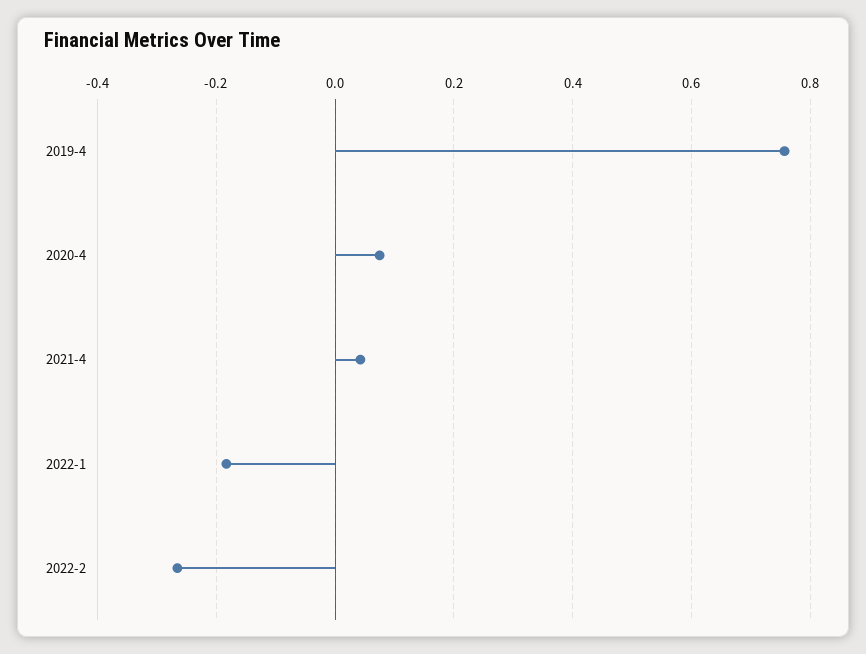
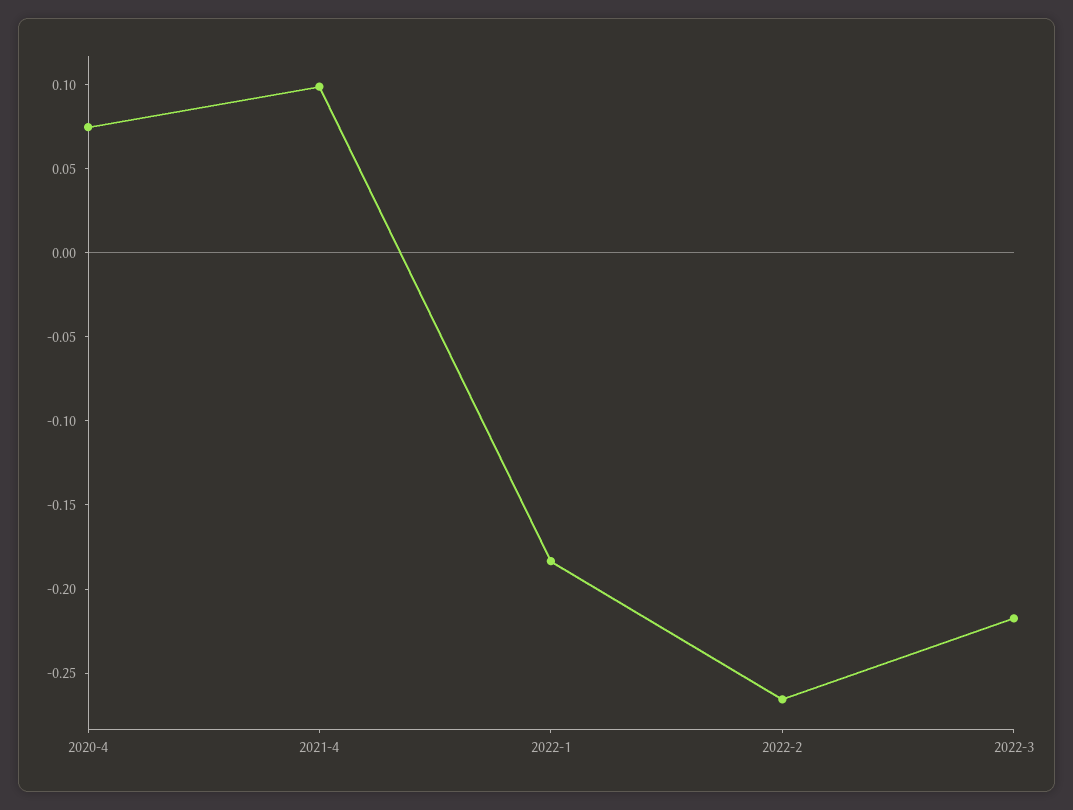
2019-4: 0.76 -> none
2021-4: 0.04 -> 0.1
2022-3: none -> -0.22

